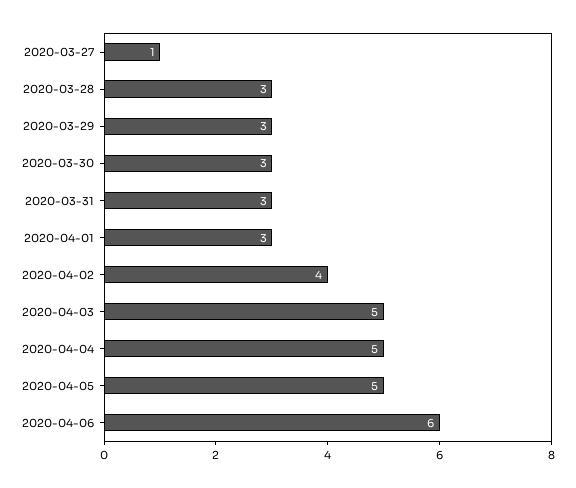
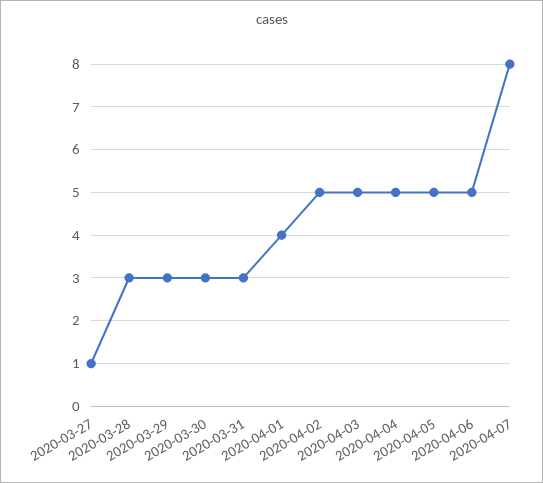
2020-04-01: 3 -> 4
2020-04-02: 4 -> 5
2020-04-06: 6 -> 5
2020-04-07: none -> 8

